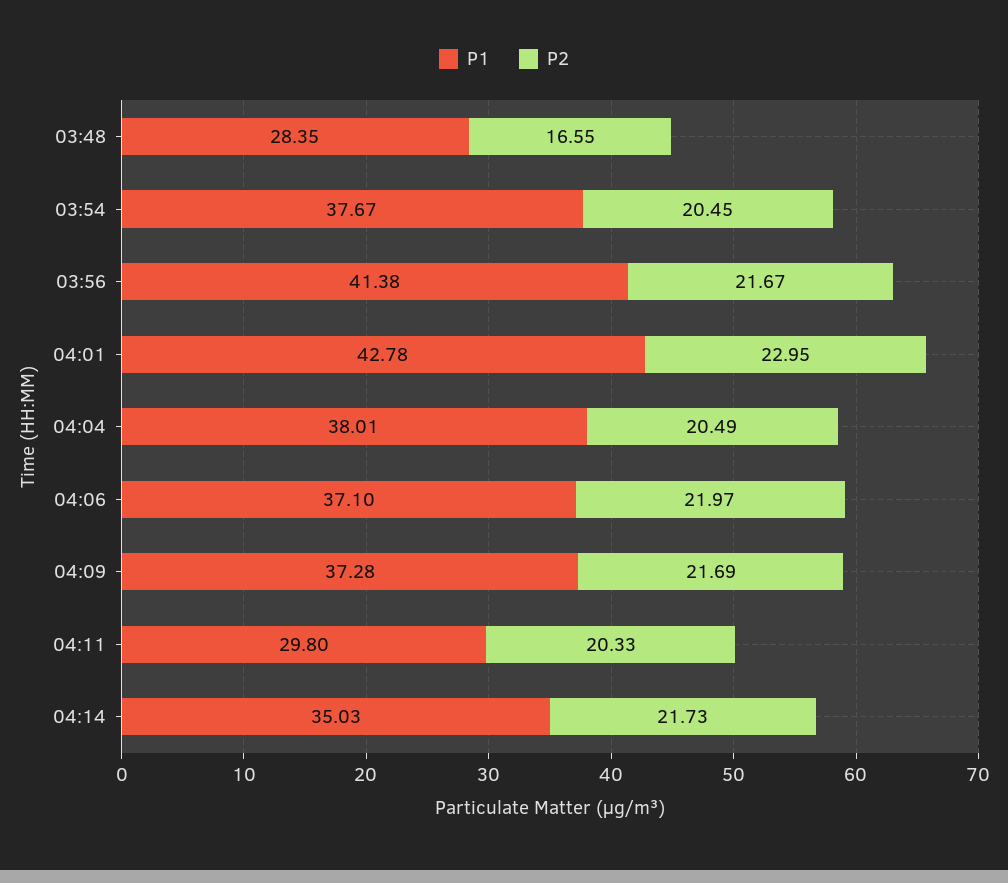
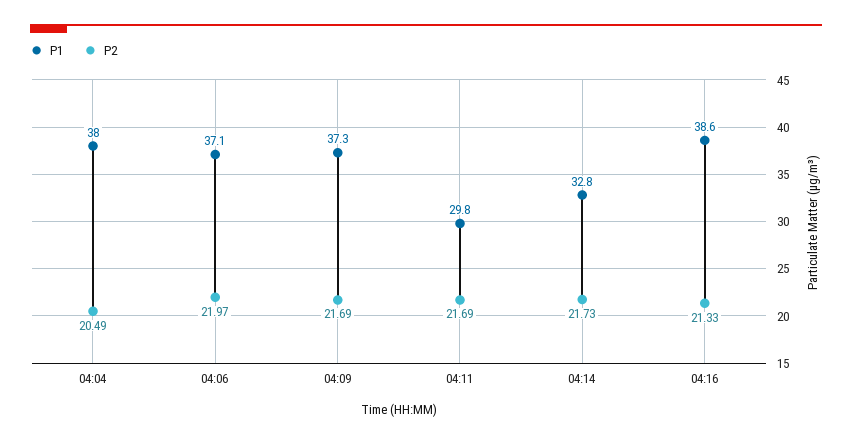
P1, 03:48: 28.35 -> none
P2, 03:48: 16.55 -> none
P1, 03:54: 37.67 -> none
P2, 03:54: 20.45 -> none
P1, 03:56: 41.38 -> none
P2, 03:56: 21.67 -> none
P1, 04:01: 42.78 -> none
P2, 04:01: 22.95 -> none
P2, 04:11: 20.33 -> 21.69
P1, 04:14: 35.03 -> 32.8
P1, 04:16: none -> 38.6
P2, 04:16: none -> 21.33

